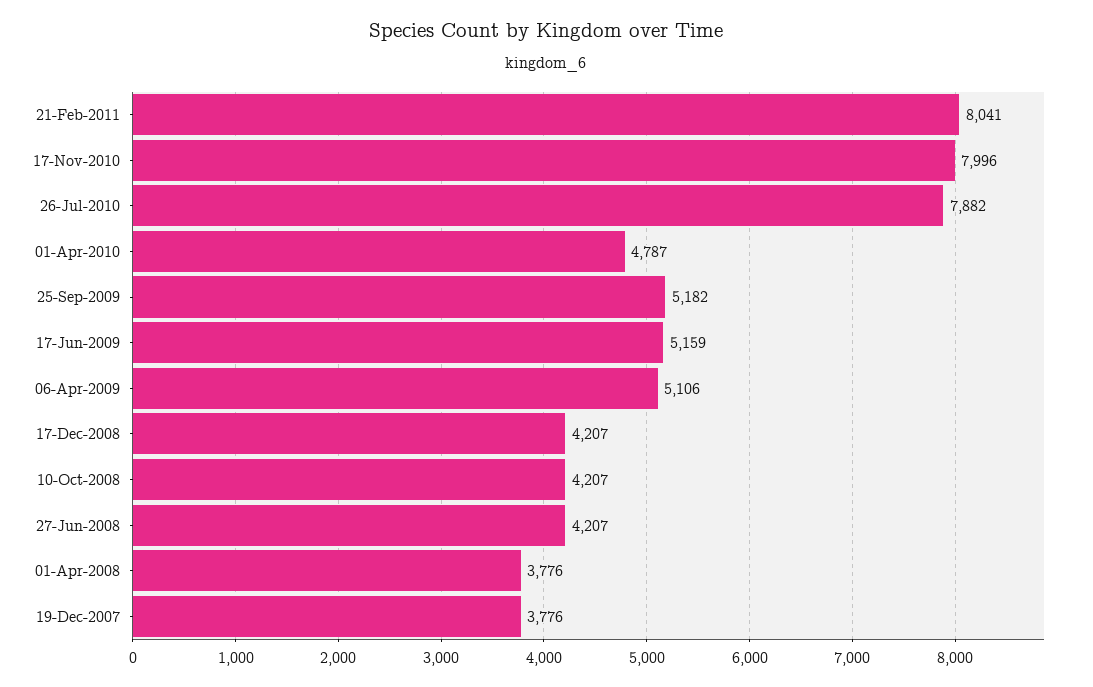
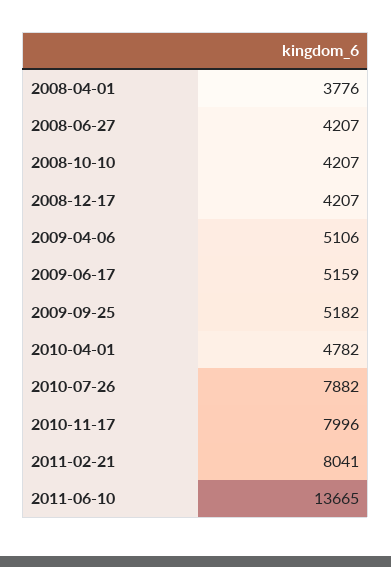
01-Apr-2010: 4787 -> 4782
19-Dec-2007: 3776 -> none
2011-06-10: none -> 13665

